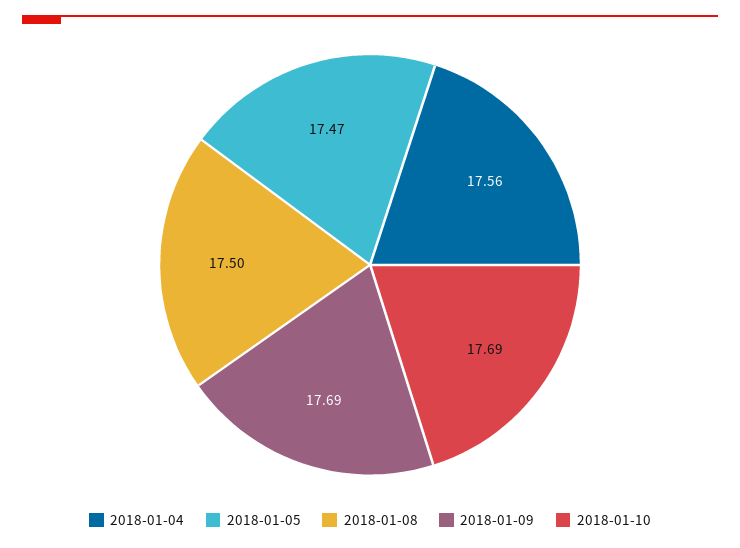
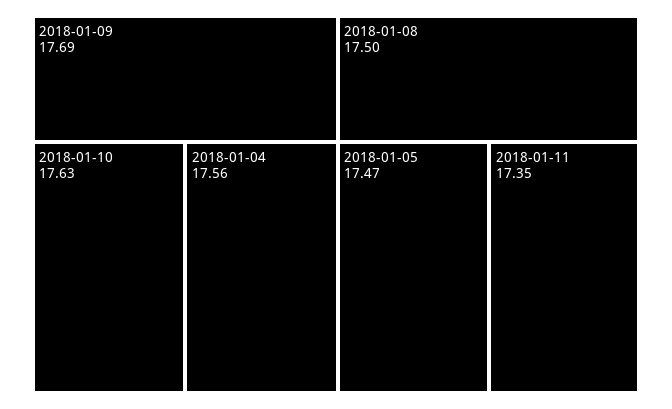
2018-01-10: 17.69 -> 17.63
2018-01-11: none -> 17.35

